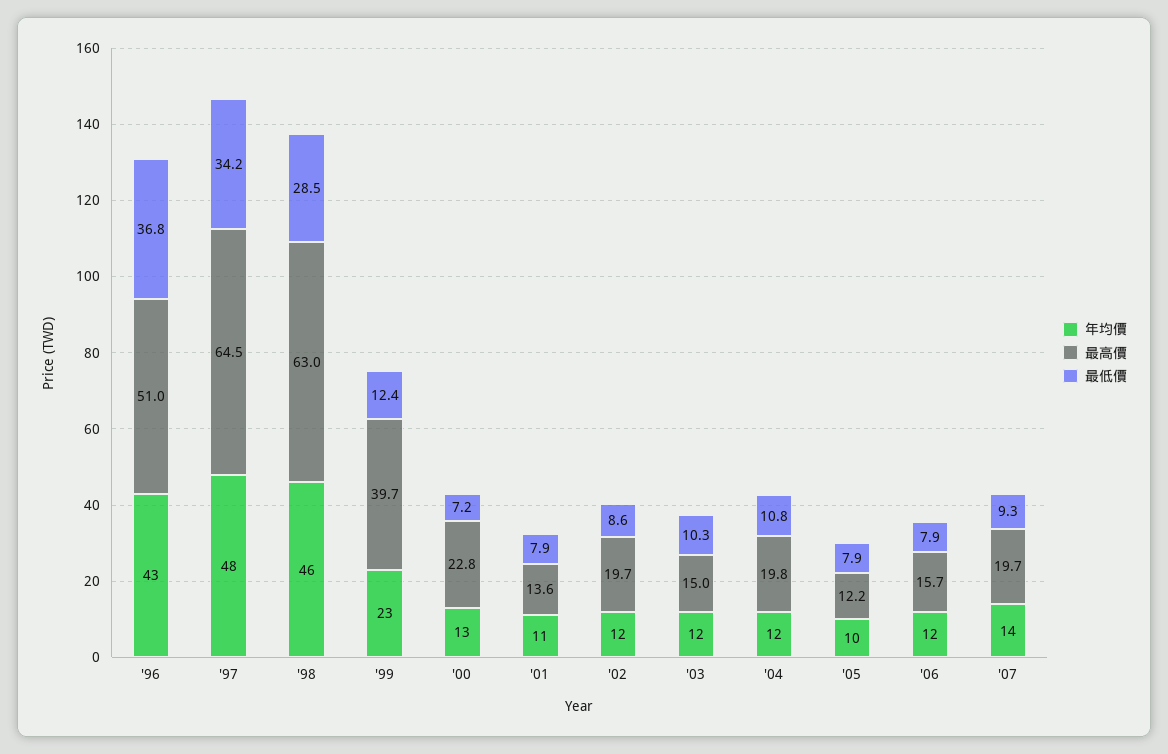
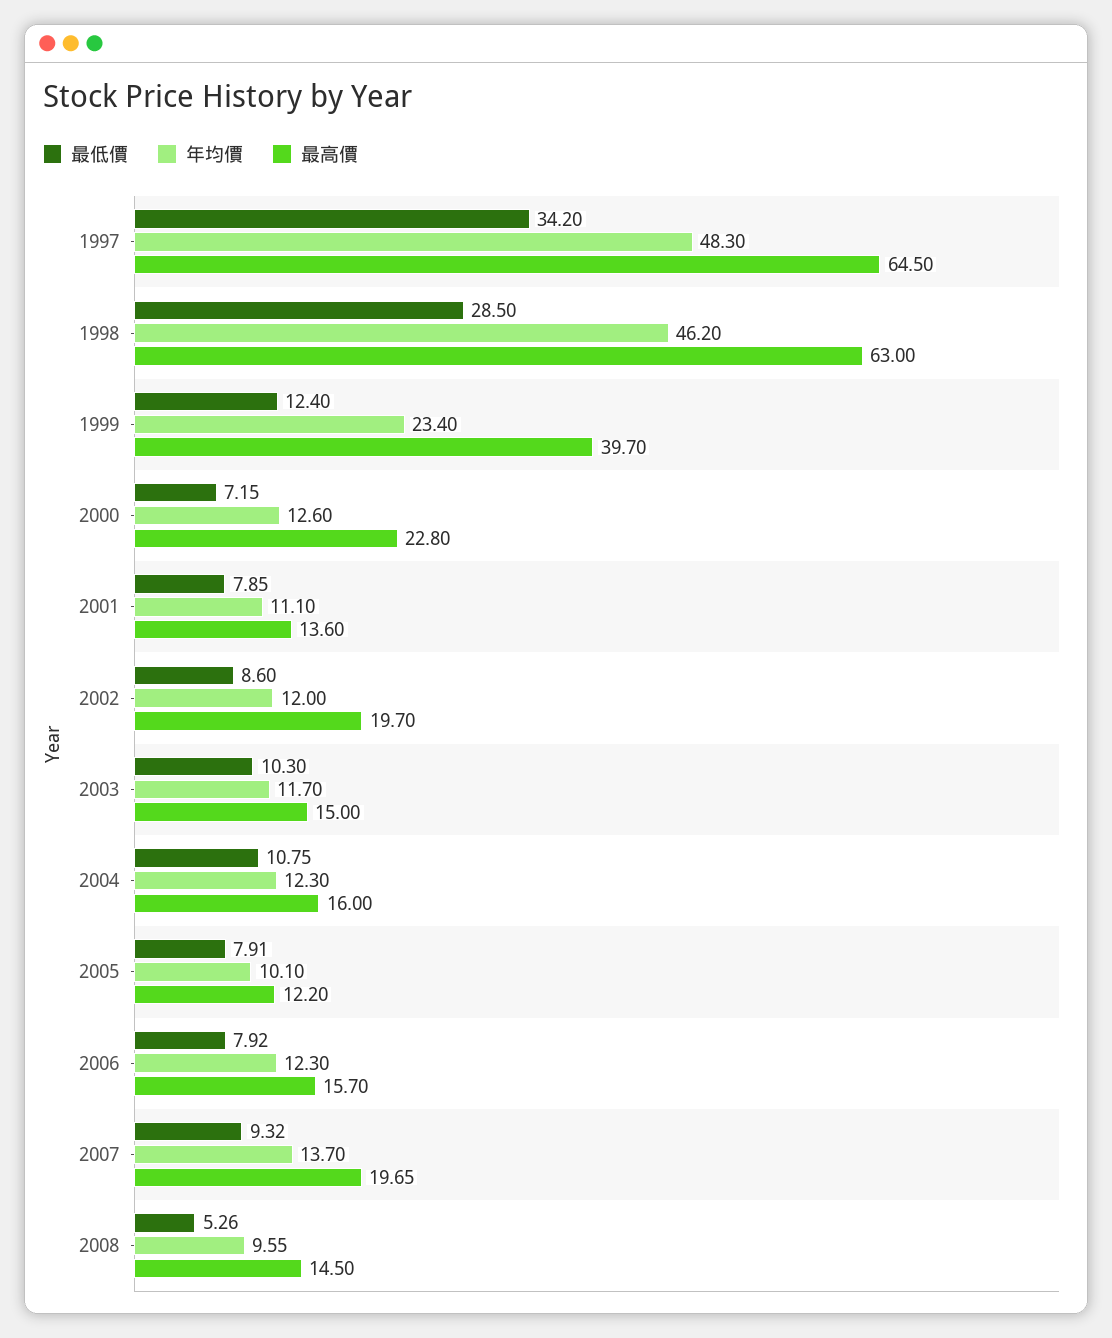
年均價, '96: 43 -> none
最高價, '96: 51 -> none
最低價, '96: 36.8 -> none
最高價, '04: 19.8 -> 16
最低價, 2008: none -> 5.26
年均價, 2008: none -> 9.55
最高價, 2008: none -> 14.5

